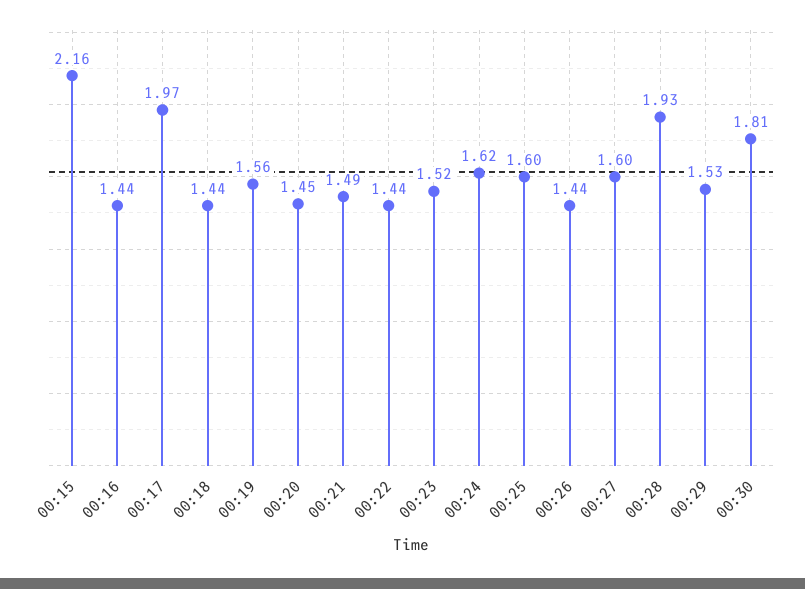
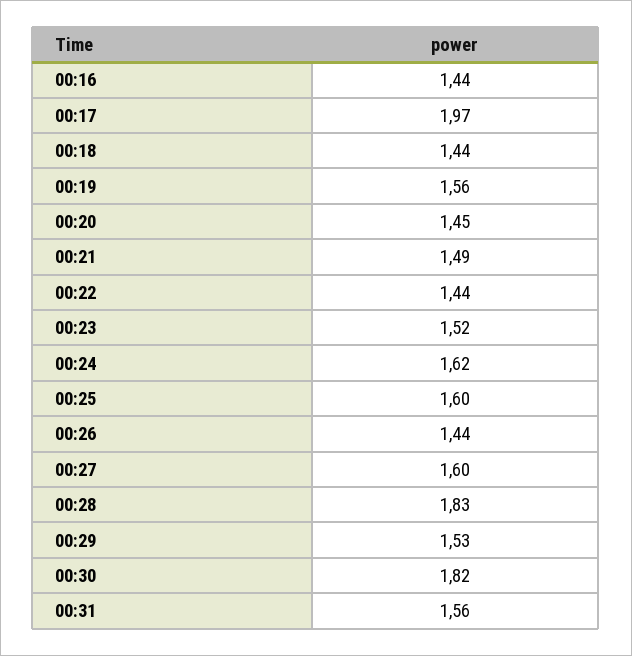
00:15: 2.16 -> none
00:28: 1.93 -> 1.83
00:30: 1.81 -> 1.82
00:31: none -> 1.56

